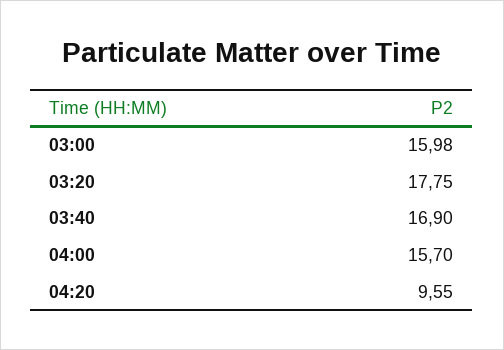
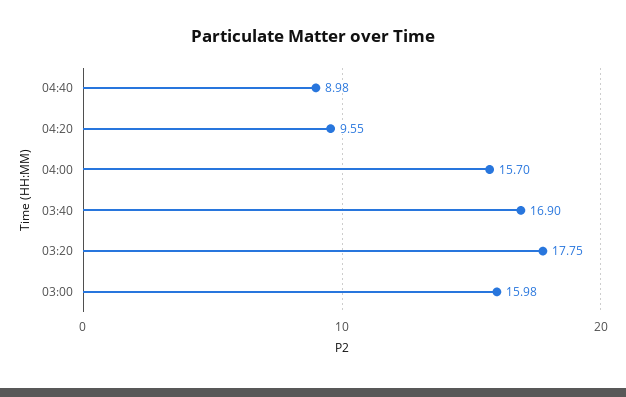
04:40: none -> 8.98

